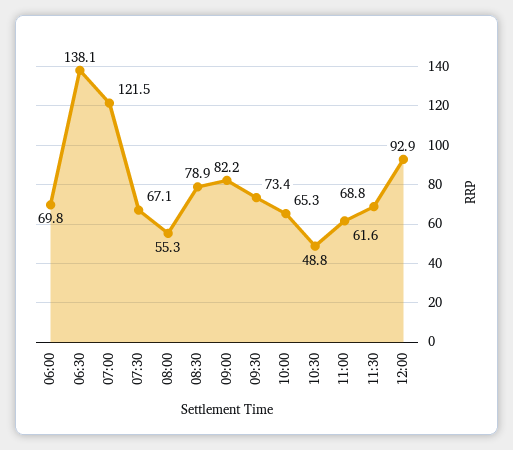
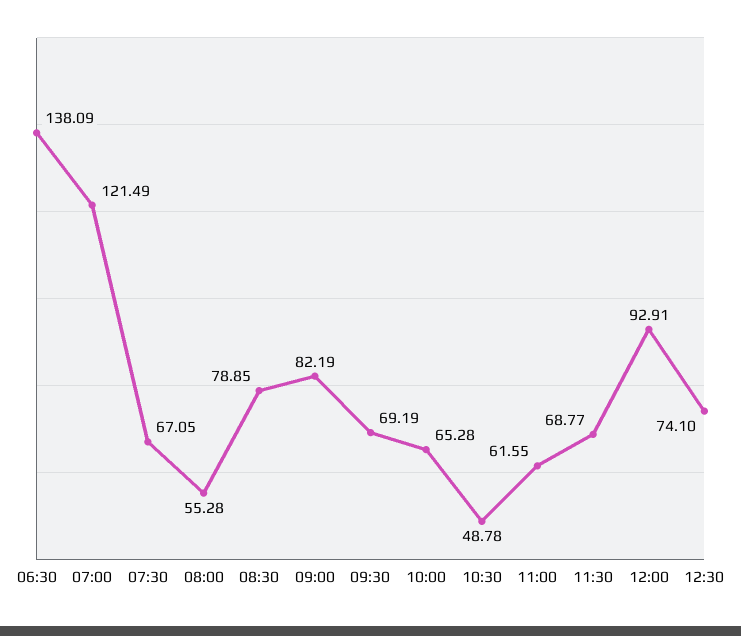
06:00: 69.8 -> none
09:30: 73.4 -> 69.19
12:30: none -> 74.1

